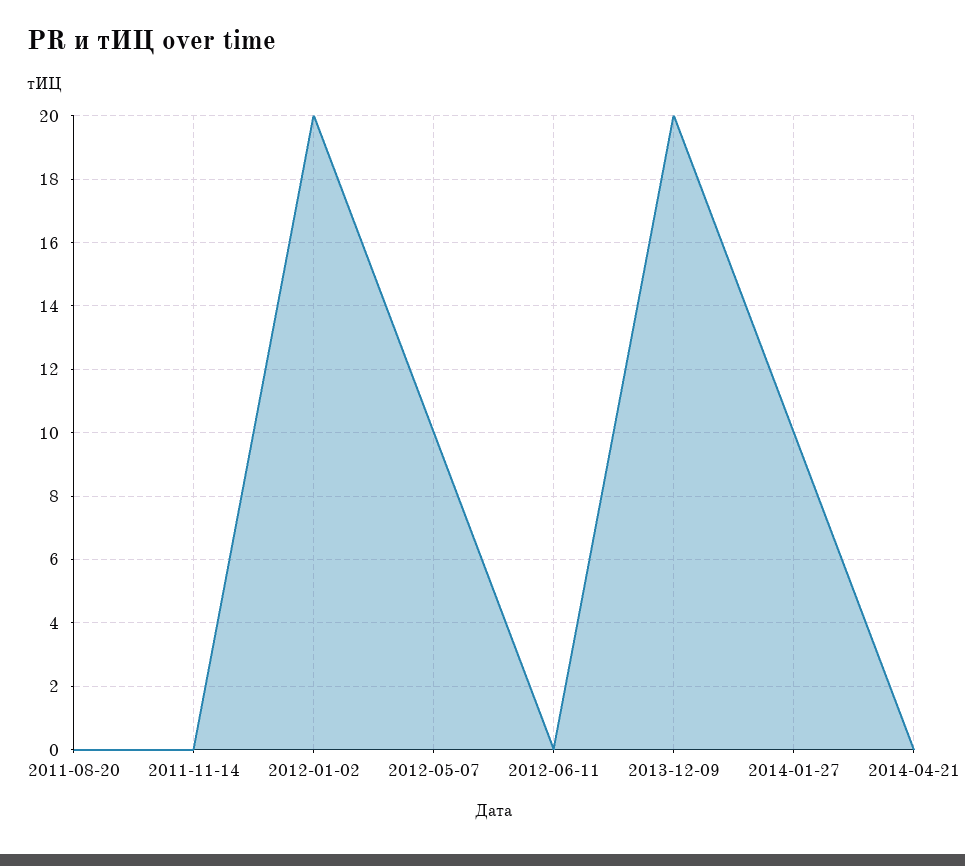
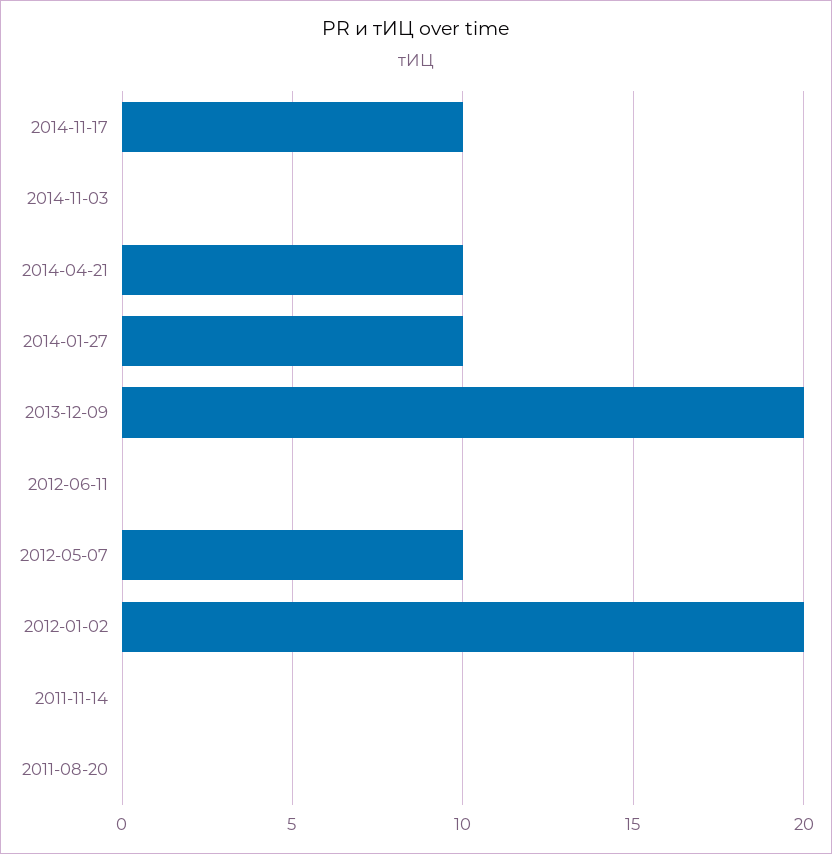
2014-04-21: 0 -> 10
2014-11-17: none -> 10
2014-11-03: none -> 0

